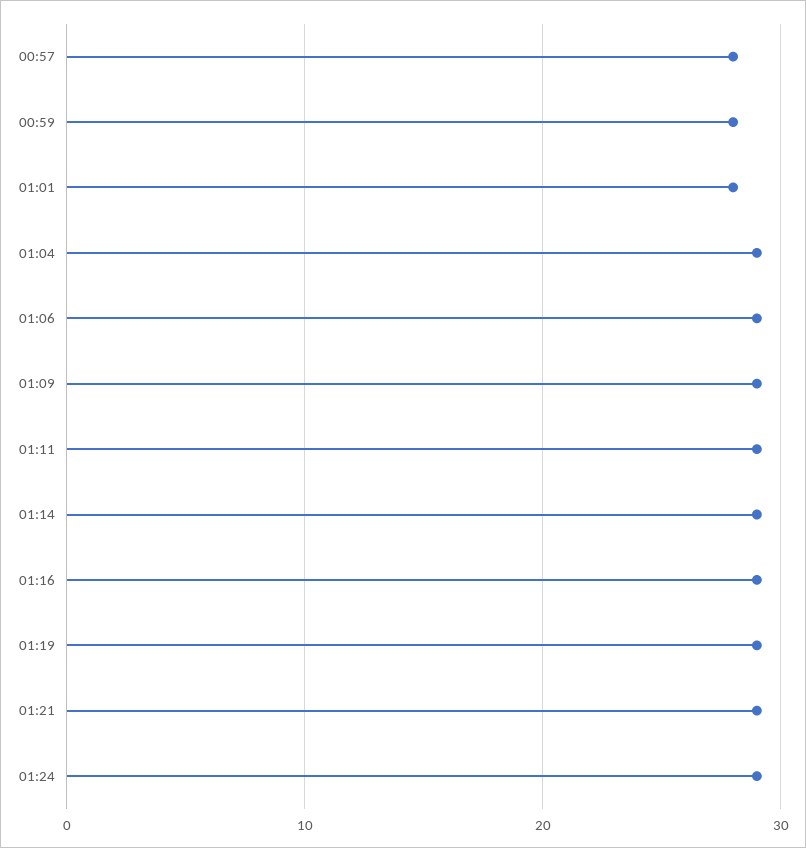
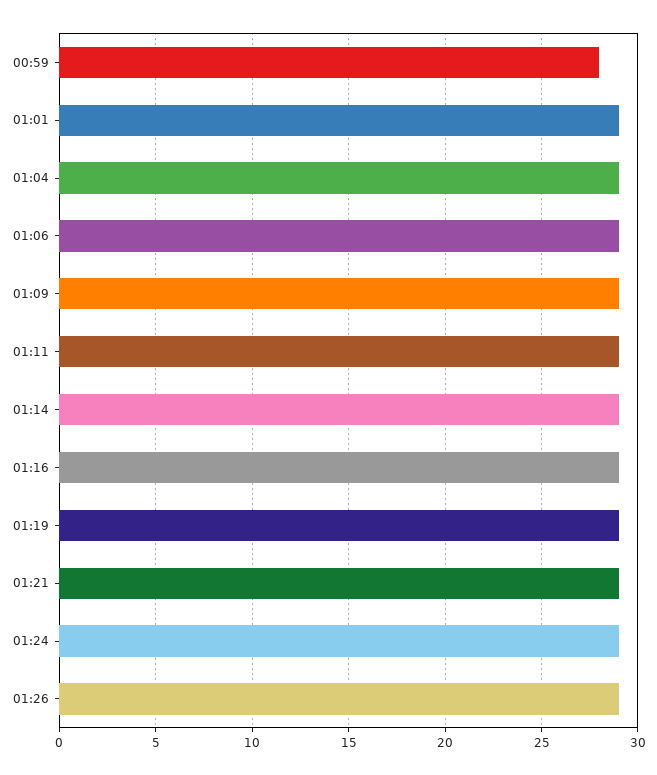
00:57: 28 -> none
01:01: 28 -> 29
01:26: none -> 29

